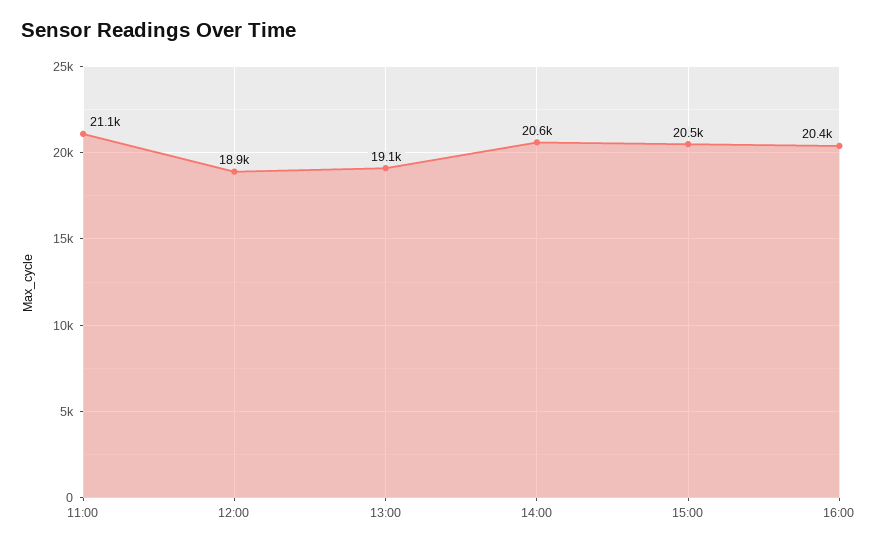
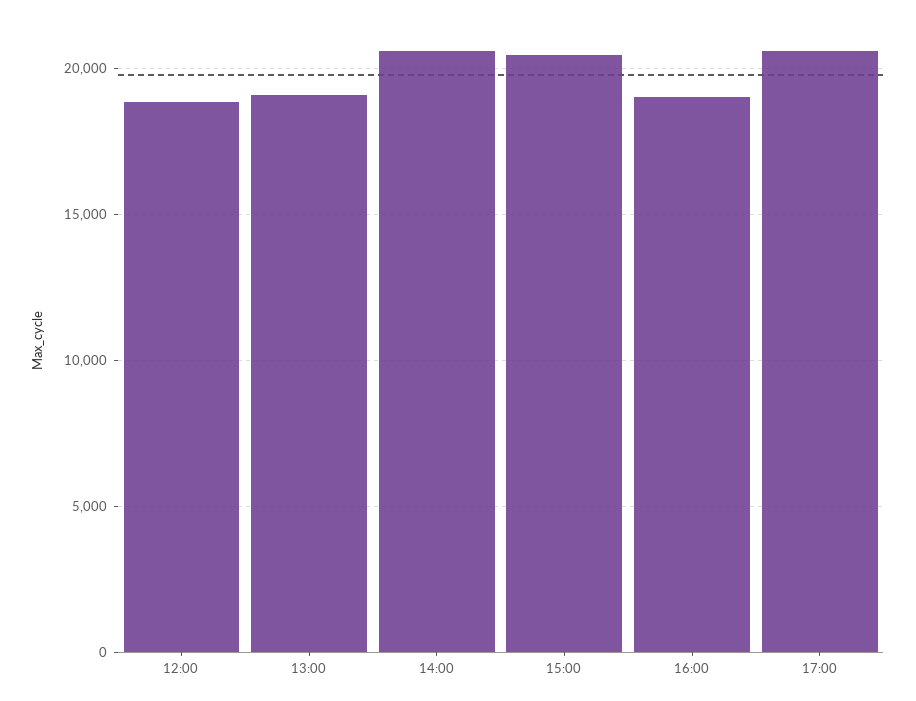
11:00: 21100 -> none
16:00: 20400 -> 19000
17:00: none -> 20500

